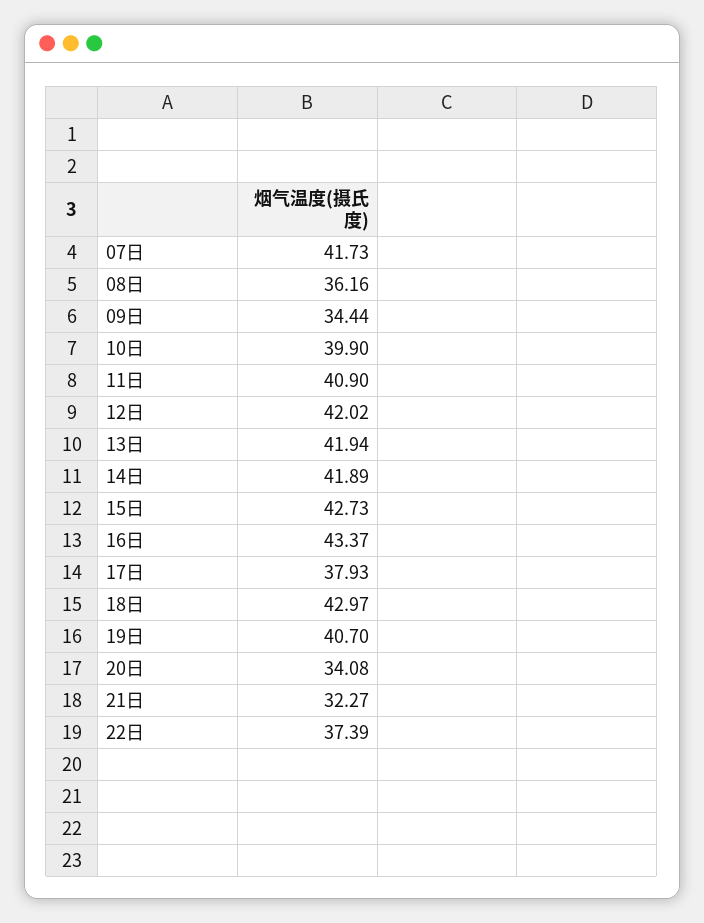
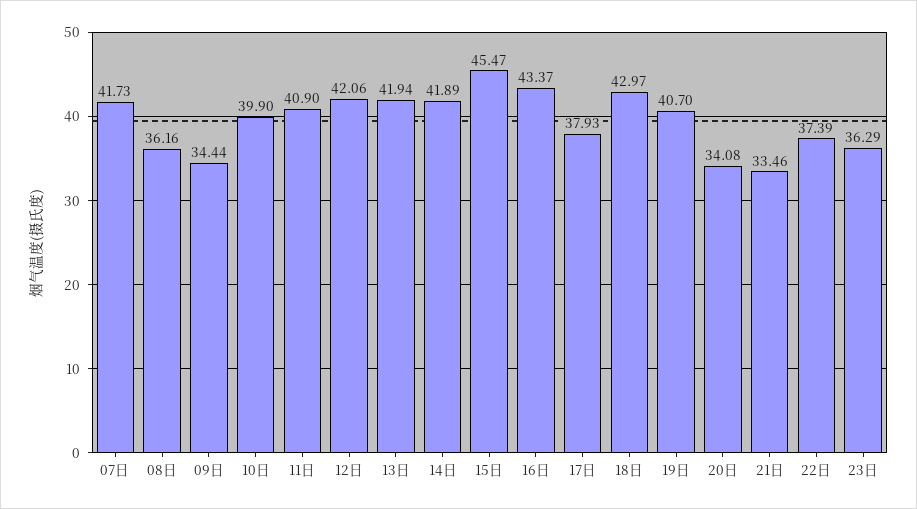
12日: 42.02 -> 42.06
15日: 42.73 -> 45.47
21日: 32.27 -> 33.46
23日: none -> 36.29

